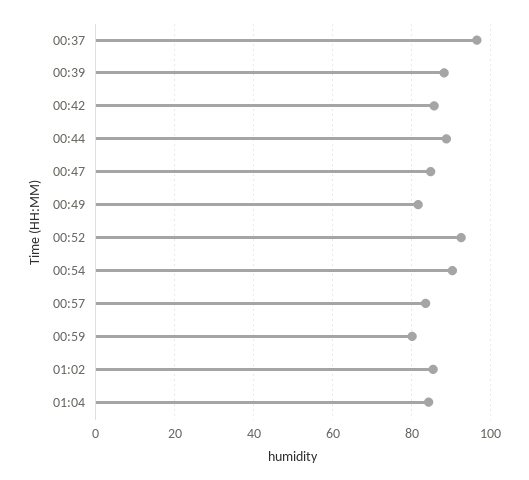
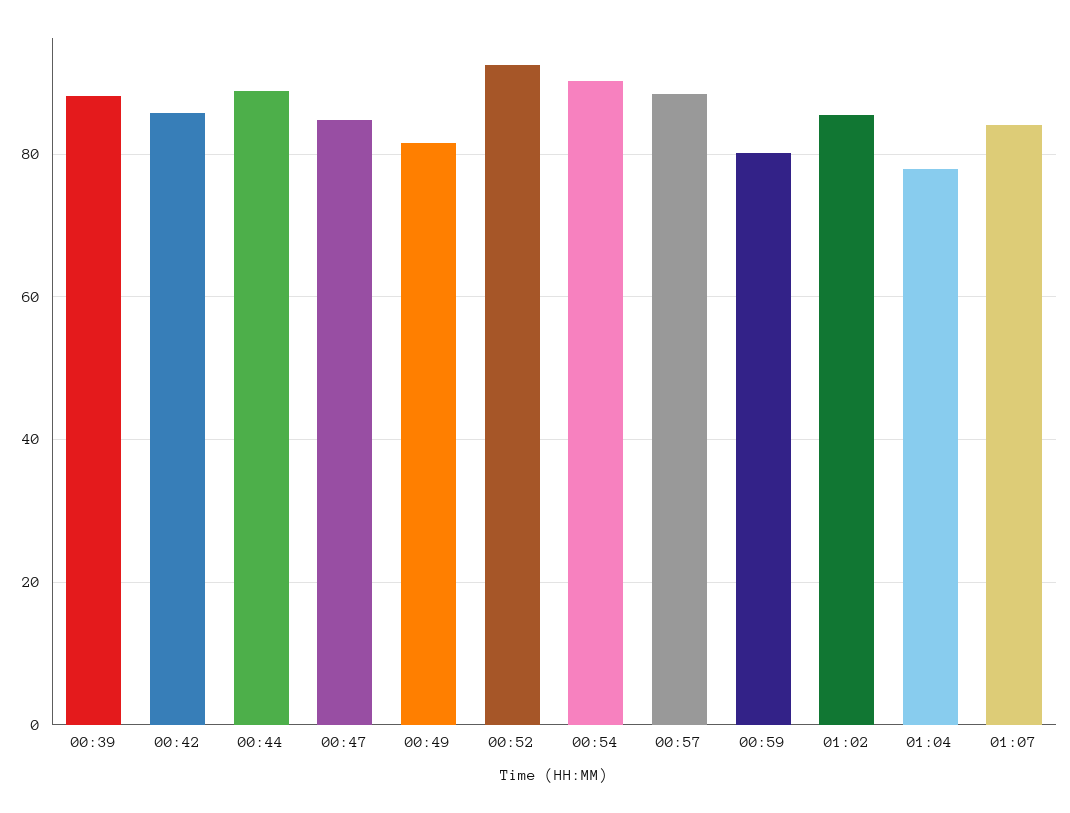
00:37: 96 -> none
00:57: 84 -> 88
01:04: 84 -> 78
01:07: none -> 84

